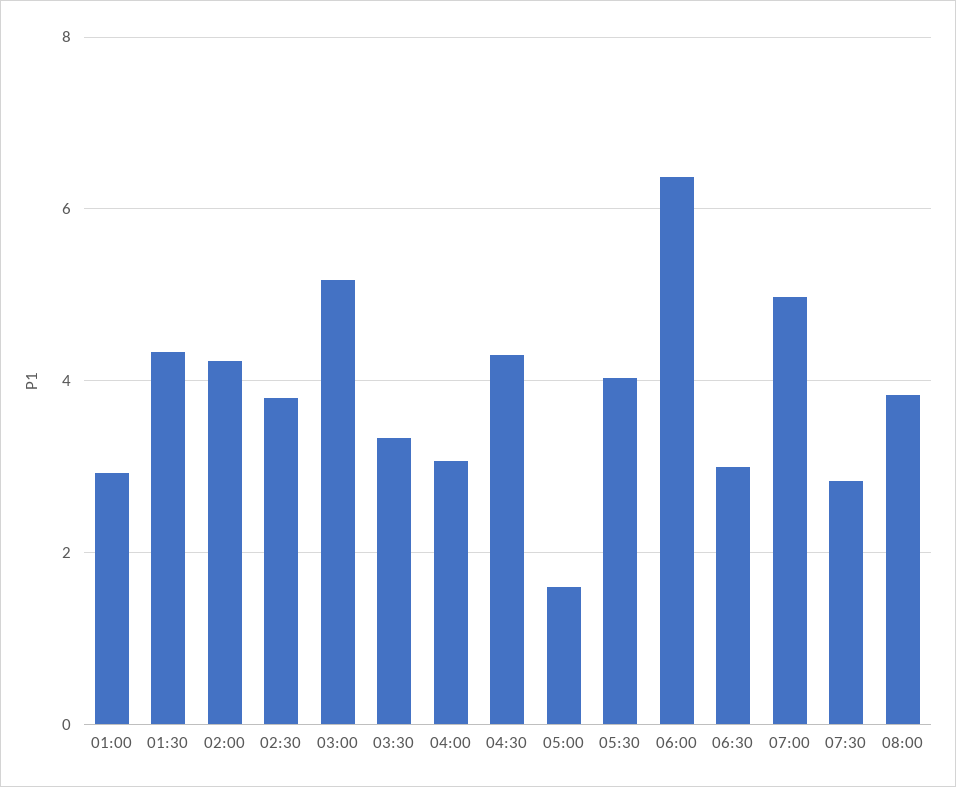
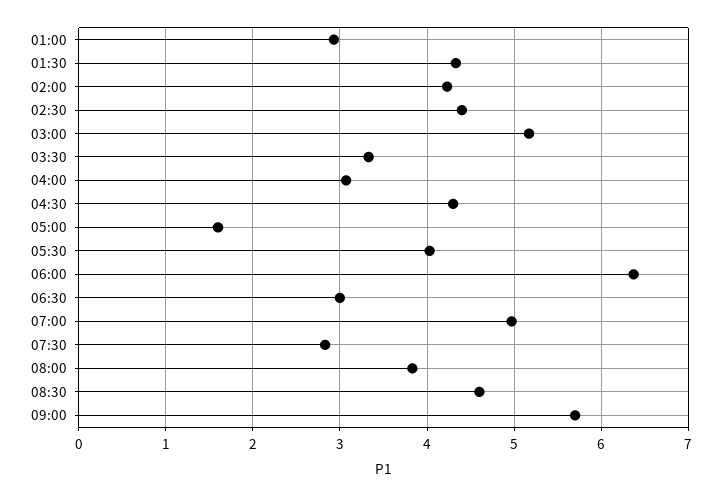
02:30: 3.8 -> 4.4
08:30: none -> 4.6
09:00: none -> 5.7

